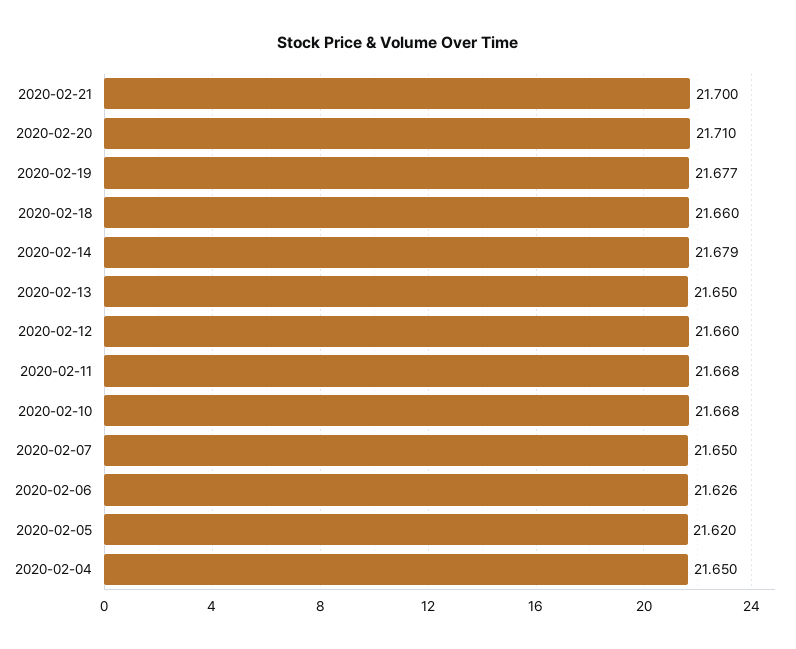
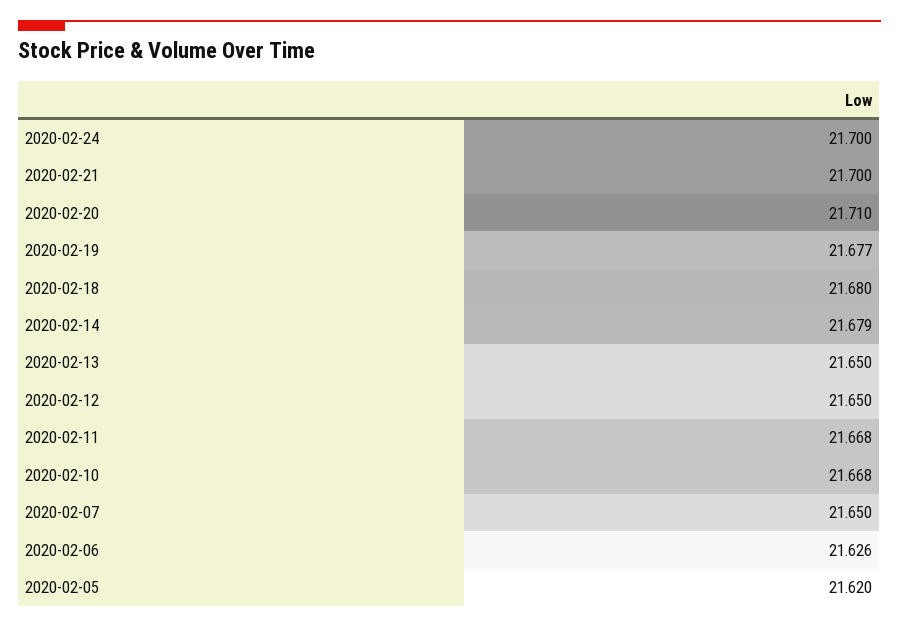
2020-02-18: 21.66 -> 21.68
2020-02-12: 21.66 -> 21.65
2020-02-04: 21.65 -> none
2020-02-24: none -> 21.7

